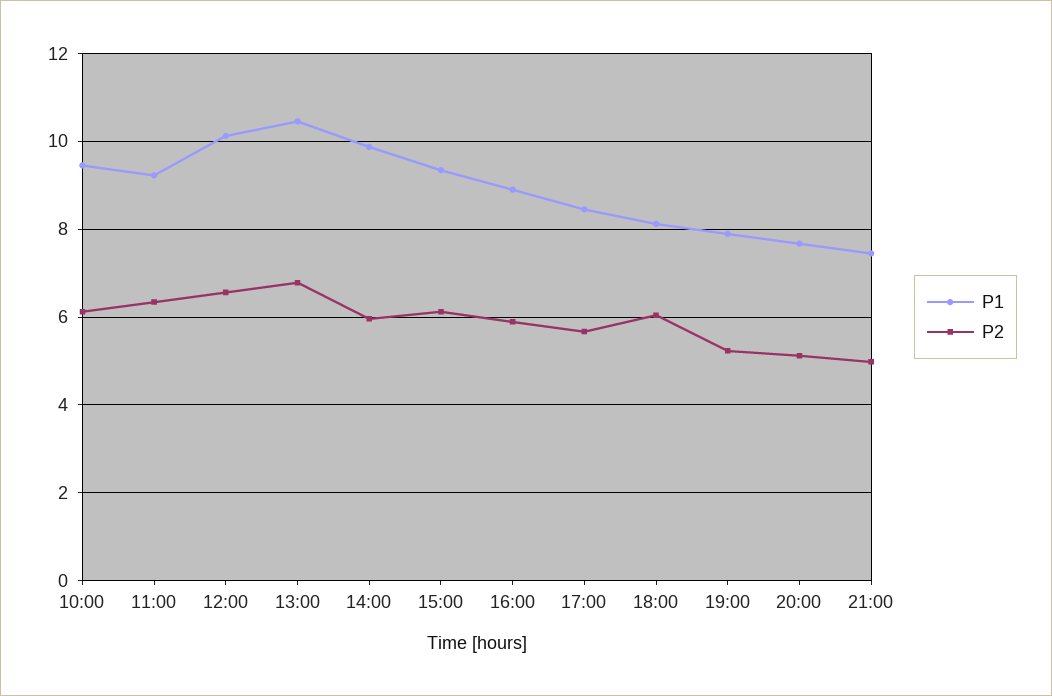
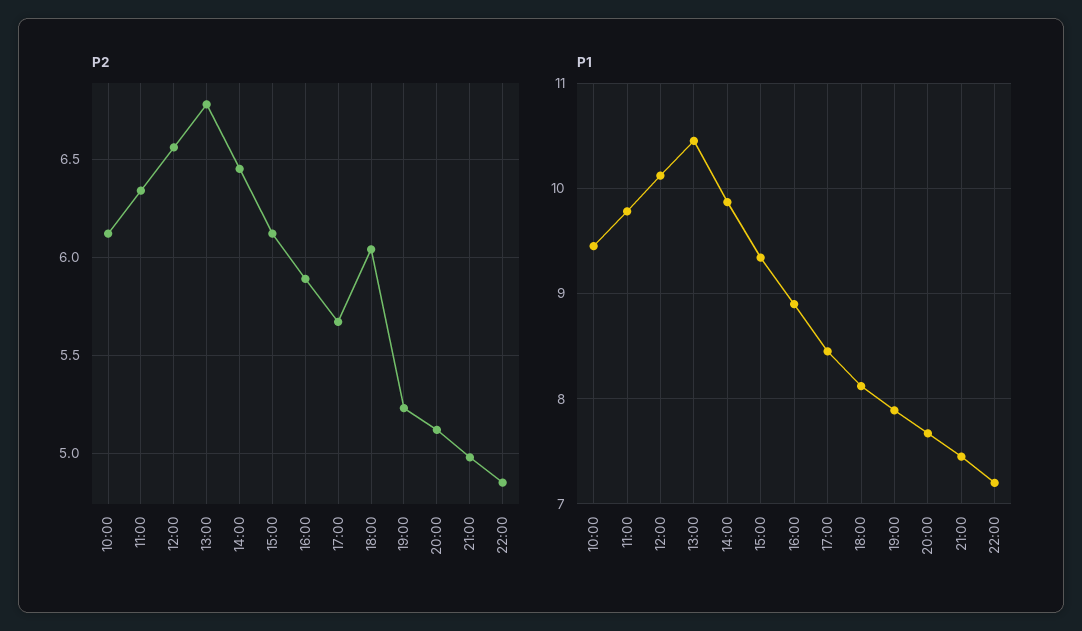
P1, 11:00: 9.2 -> 9.8
P2, 14:00: 6 -> 6.45
P2, 22:00: none -> 4.85
P1, 22:00: none -> 7.2

